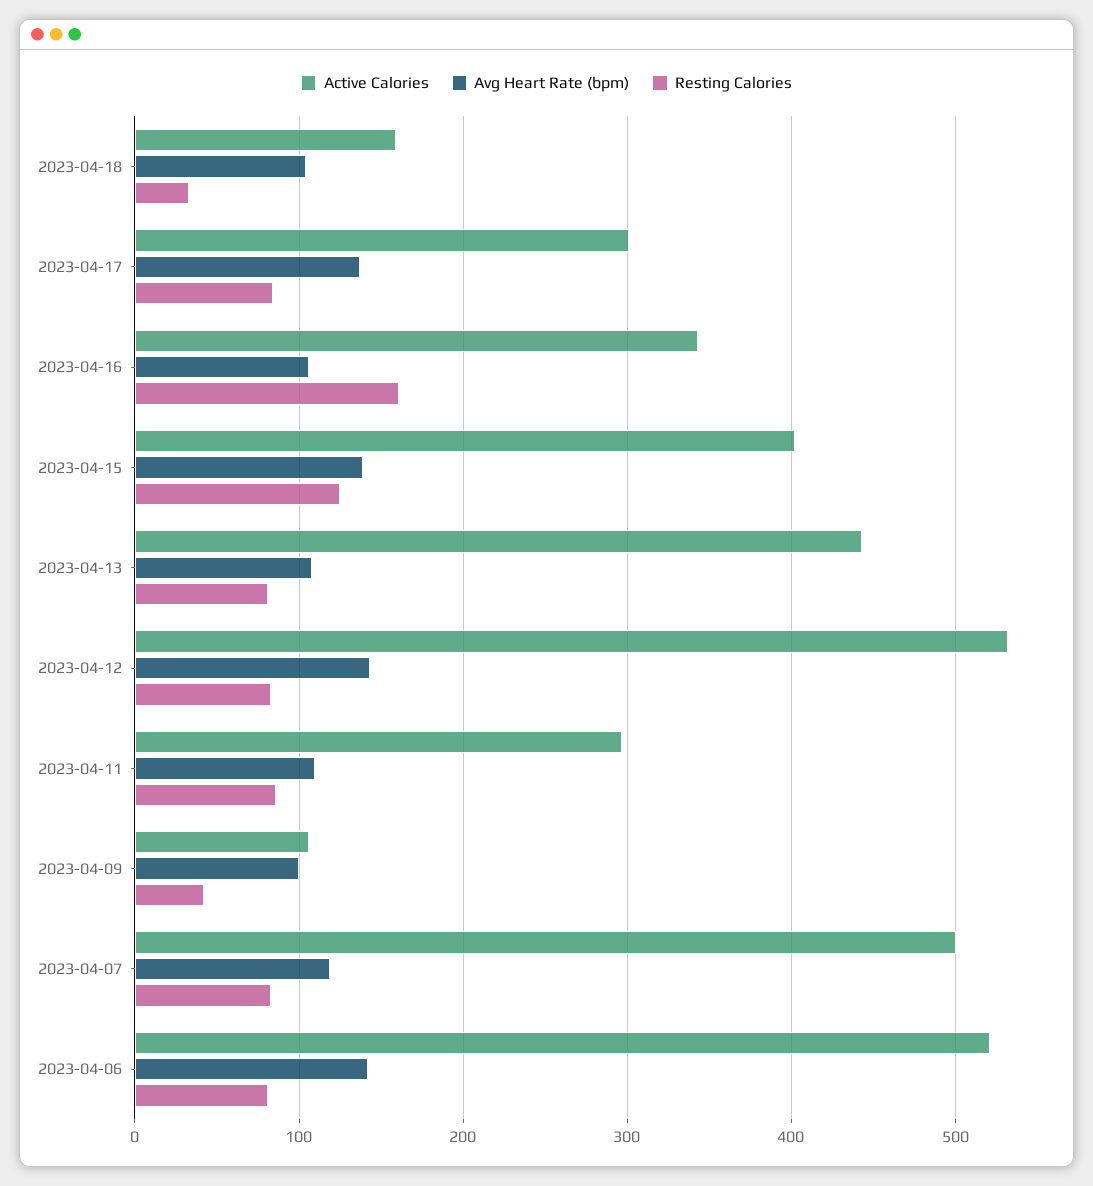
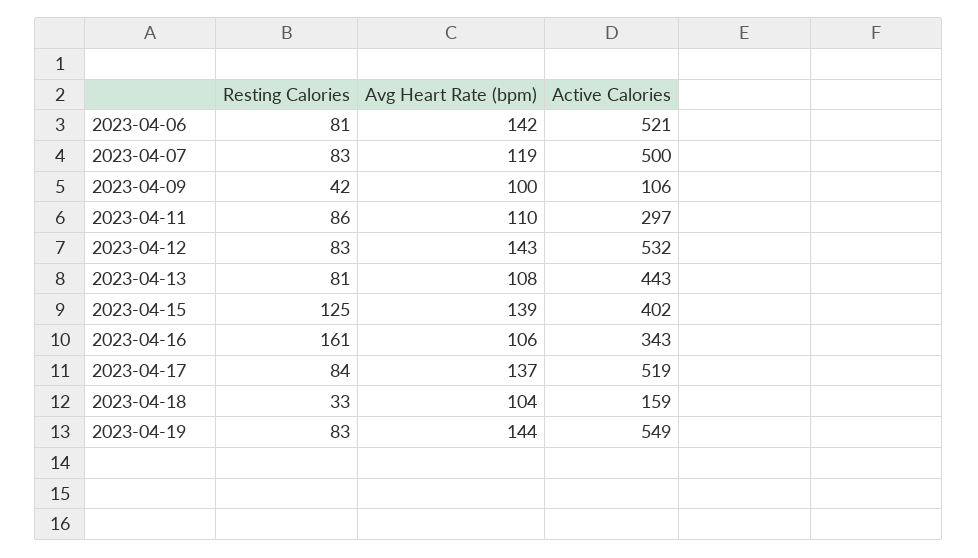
Active Calories, 2023-04-17: 300 -> 519
Resting Calories, 2023-04-19: none -> 83
Avg Heart Rate (bpm), 2023-04-19: none -> 144
Active Calories, 2023-04-19: none -> 549

